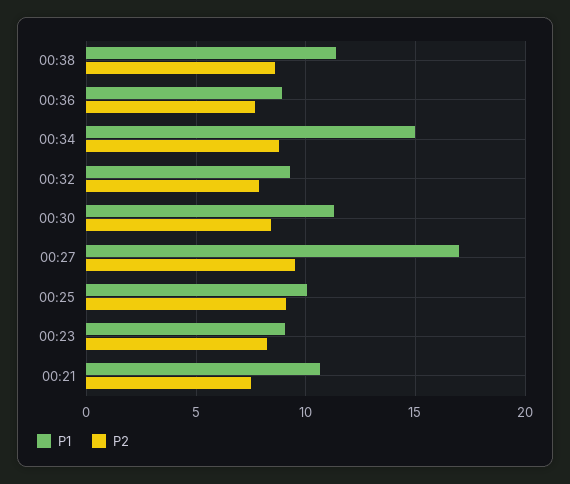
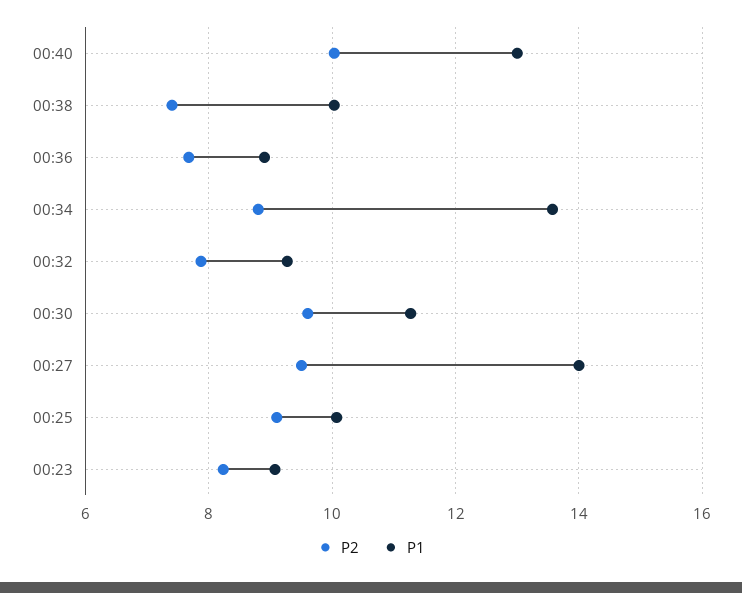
P1, 00:38: 11.5 -> 10
P2, 00:38: 8.5 -> 7.4
P1, 00:34: 15 -> 13.6
P2, 00:30: 8.5 -> 9.6
P1, 00:27: 17 -> 14
P1, 00:21: 10.5 -> none
P2, 00:21: 7.5 -> none
P2, 00:40: none -> 10
P1, 00:40: none -> 13

